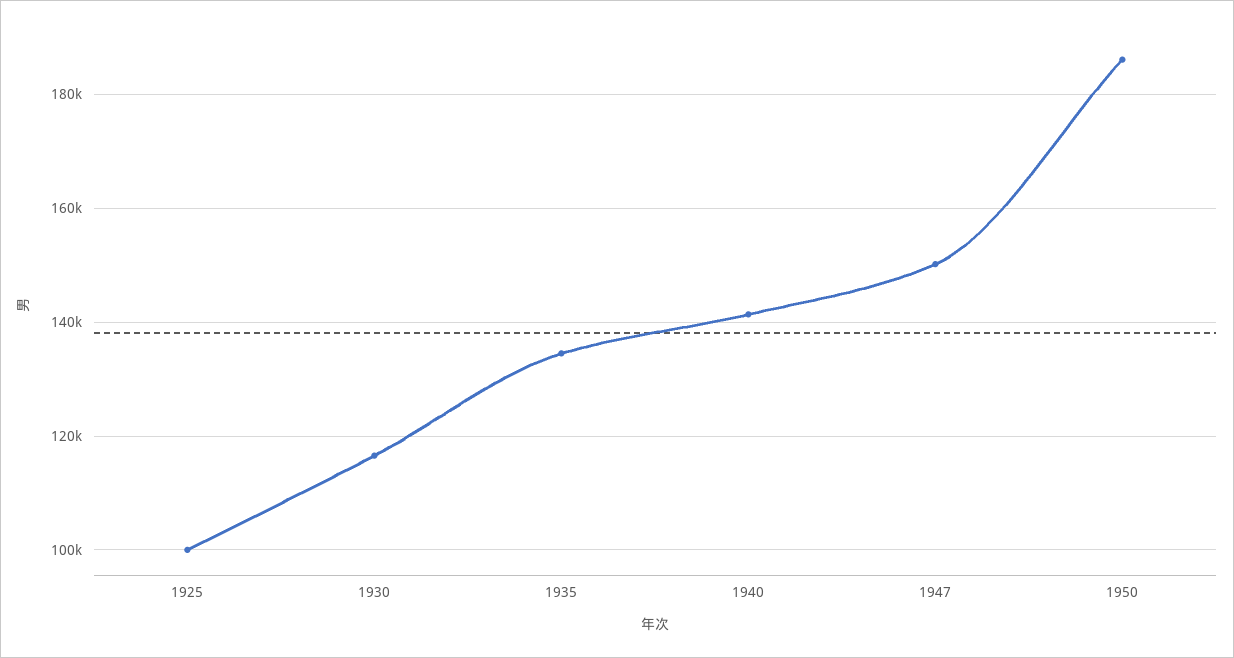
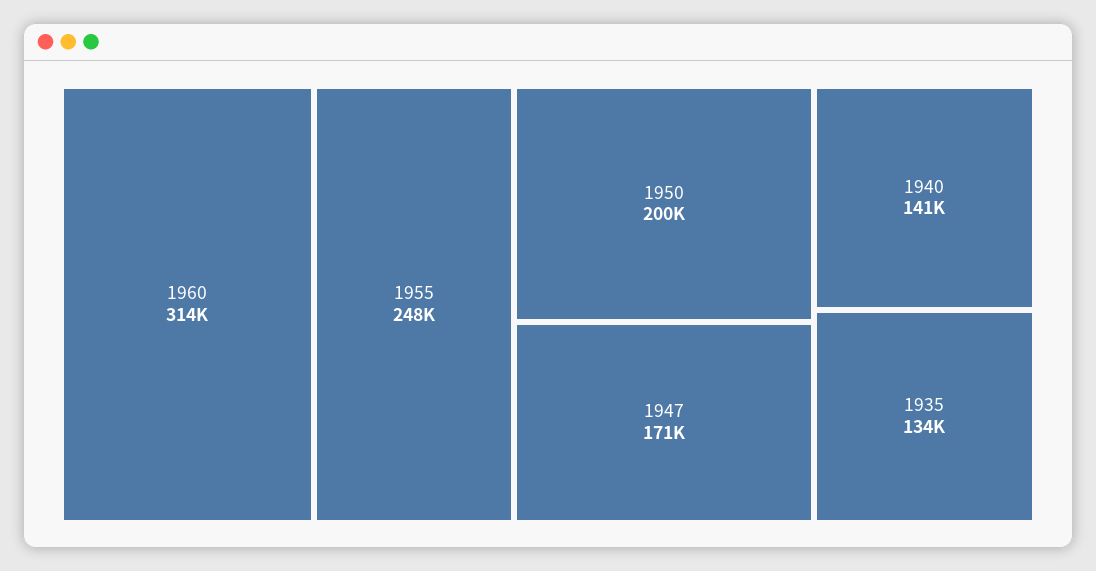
1925: 100000 -> none
1930: 116000 -> none
1947: 150000 -> 171000
1950: 186000 -> 200000
1960: none -> 314000
1955: none -> 248000

